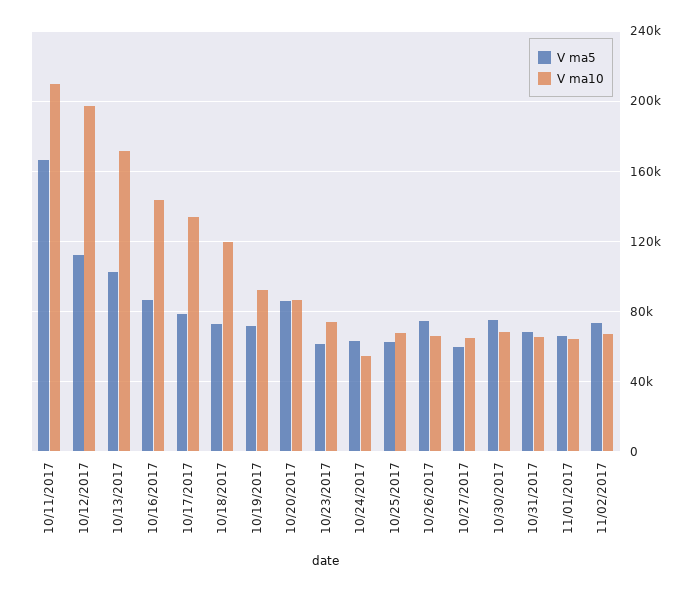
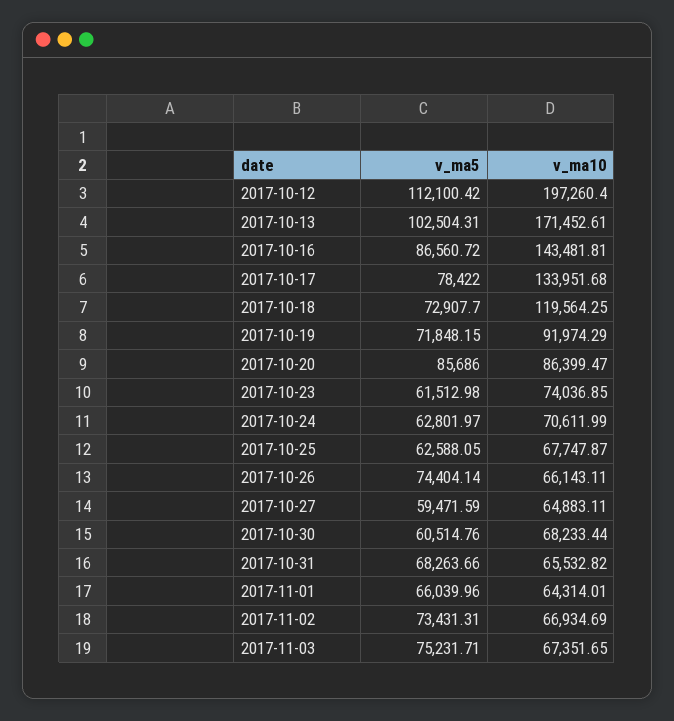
V ma5, 10/11/2017: 165000 -> none
V ma10, 10/11/2017: 210000 -> none
V ma10, 10/24/2017: 55000 -> 70611.99
V ma5, 10/30/2017: 75000 -> 60514.76
V ma5, 2017-11-03: none -> 75231.71
V ma10, 2017-11-03: none -> 67351.65

